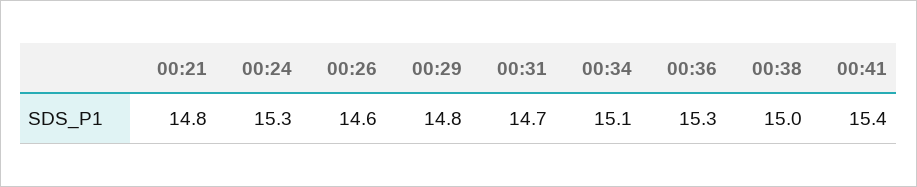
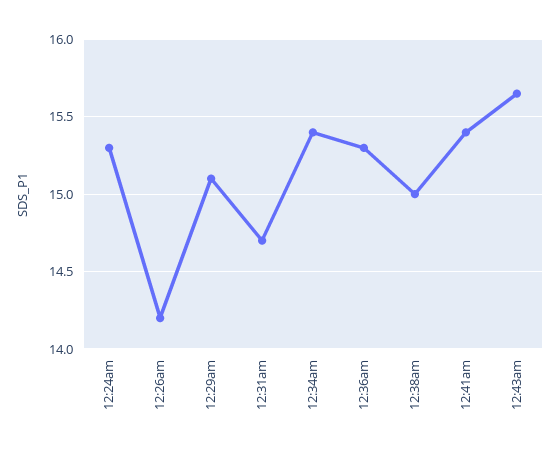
00:21: 14.8 -> none
00:26: 14.6 -> 14.2
00:29: 14.8 -> 15.1
00:34: 15.1 -> 15.4
12:43am: none -> 15.65

